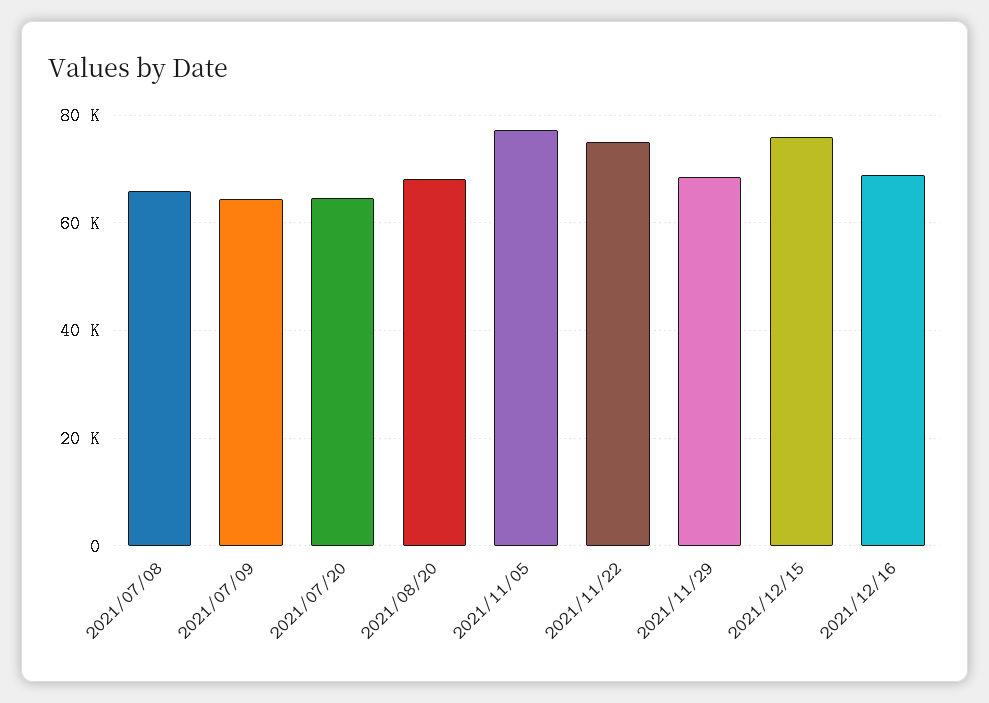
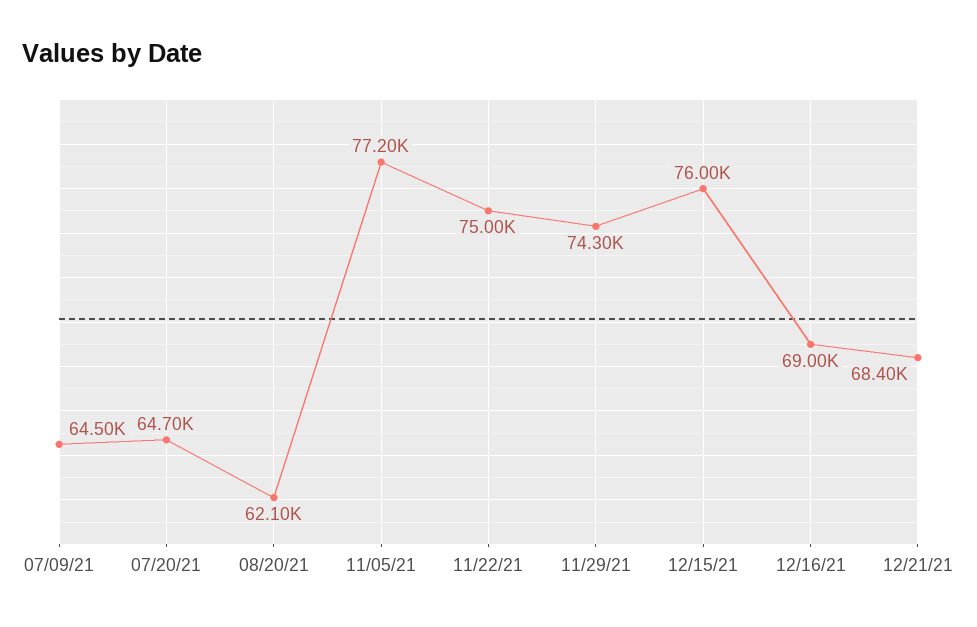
2021/07/08: 66000 -> none
2021/08/20: 68000 -> 62100
2021/11/29: 68000 -> 74300
12/21/21: none -> 68400

